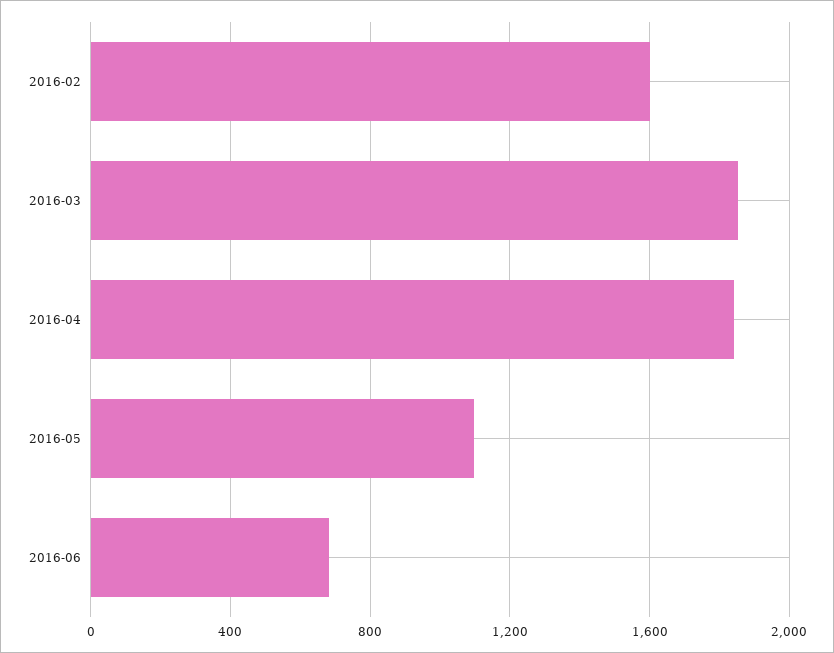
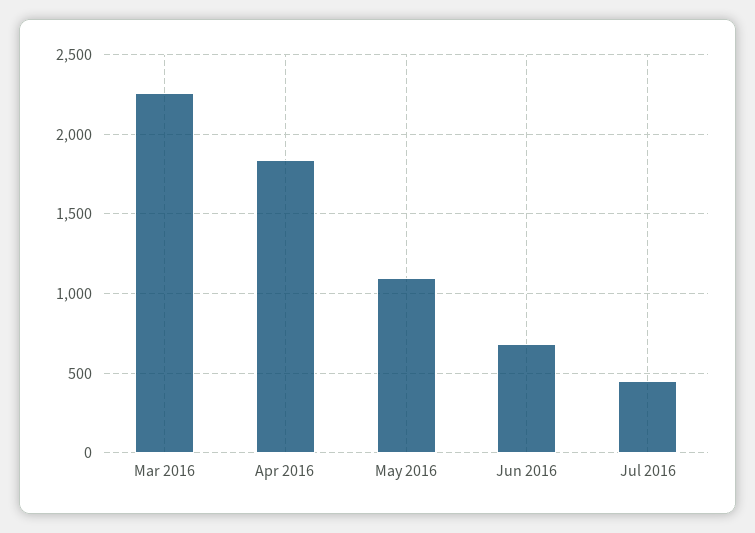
2016-02: 1600 -> none
2016-03: 1850 -> 2250
Jul 2016: none -> 450

